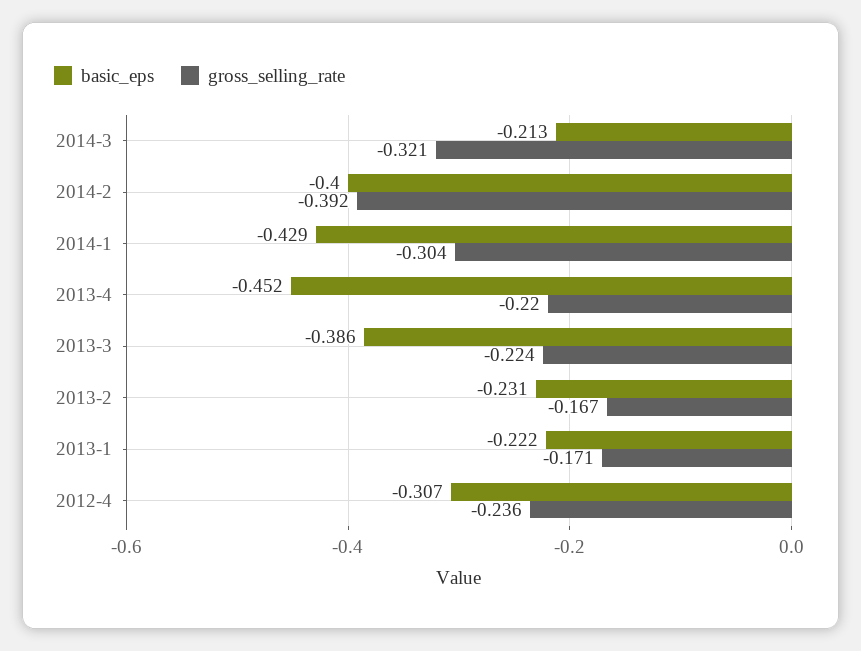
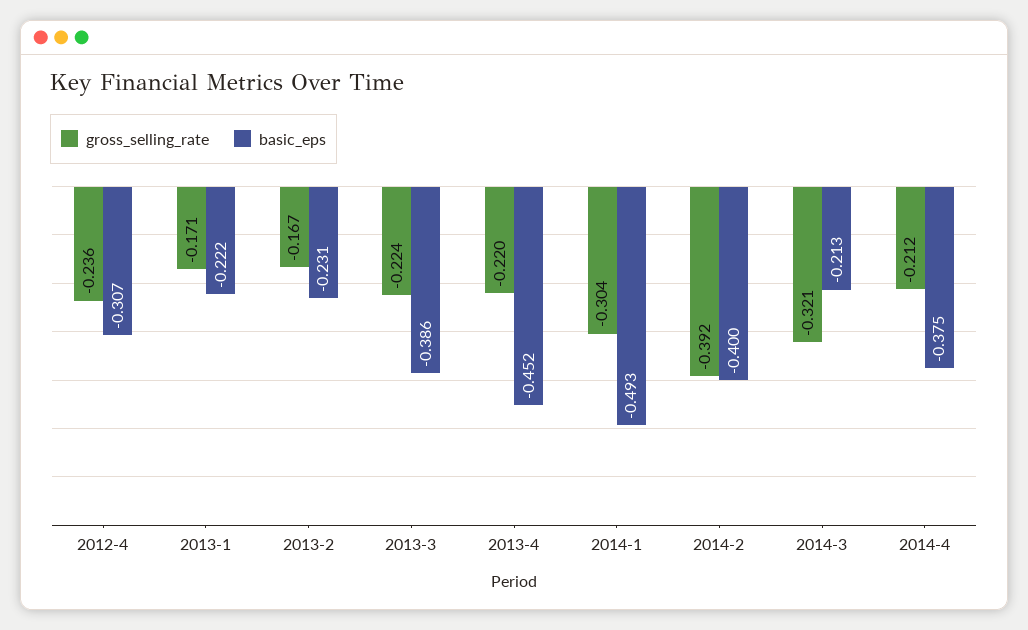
basic_eps, 2014-1: -0.429 -> -0.493
gross_selling_rate, 2014-4: none -> -0.212
basic_eps, 2014-4: none -> -0.375

